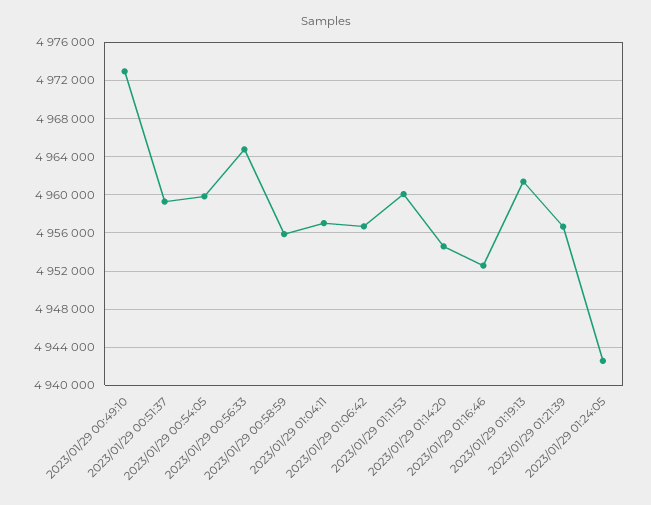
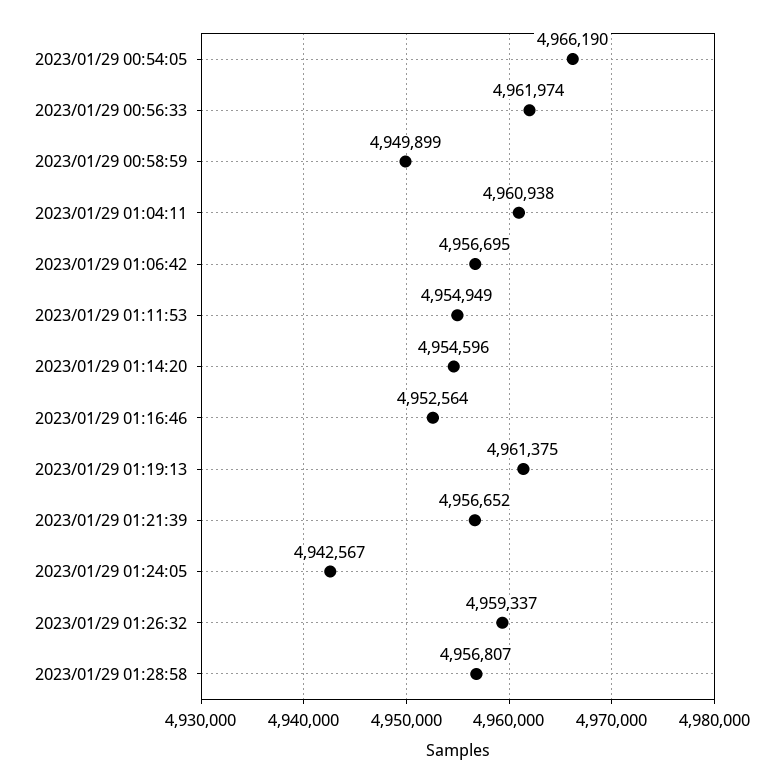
2023/01/29 00:49:10: 4973000 -> none
2023/01/29 00:51:37: 4959000 -> none
2023/01/29 00:54:05: 4960000 -> 4966190
2023/01/29 00:56:33: 4965000 -> 4961974
2023/01/29 00:58:59: 4956000 -> 4949899
2023/01/29 01:04:11: 4957000 -> 4960938
2023/01/29 01:11:53: 4960000 -> 4954949
2023/01/29 01:26:32: none -> 4959337
2023/01/29 01:28:58: none -> 4956807

